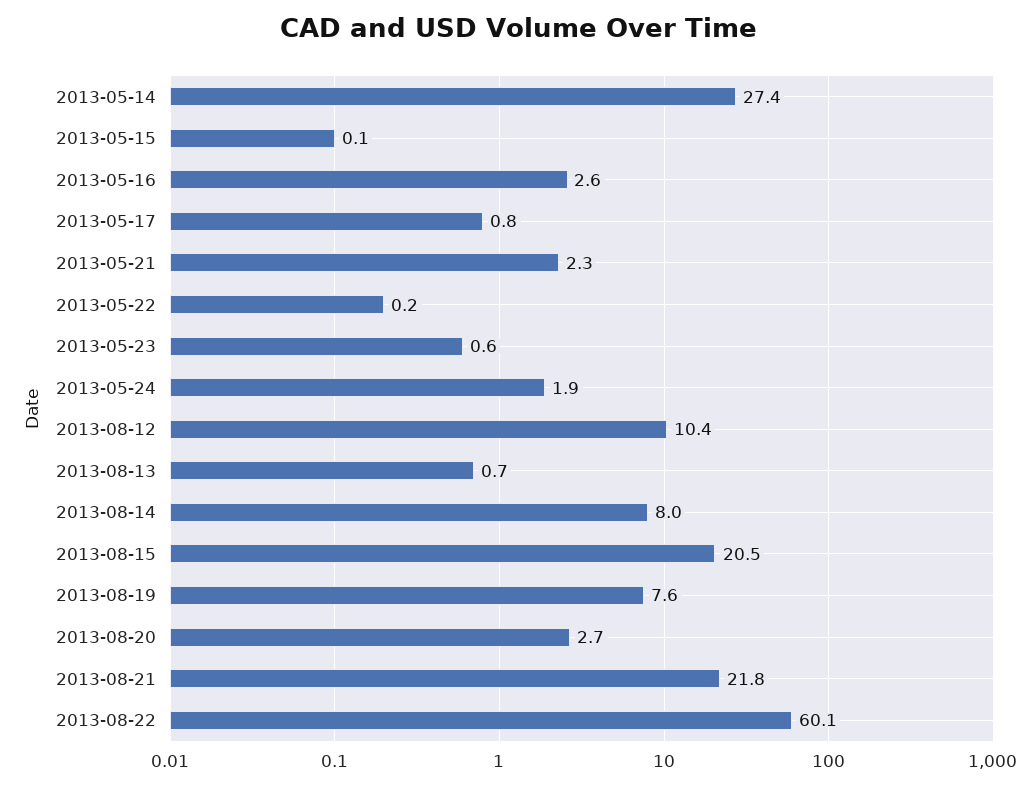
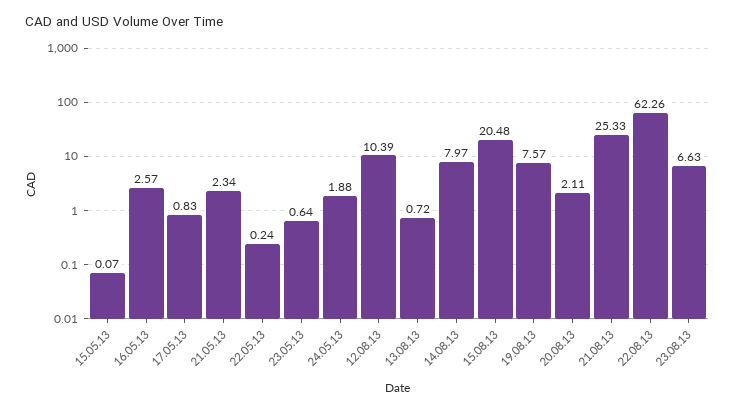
2013-05-14: 27.4 -> none
2013-08-20: 2.7 -> 2.11
2013-08-21: 21.8 -> 25.33
2013-08-22: 60.1 -> 62.26
23.08.13: none -> 6.63

